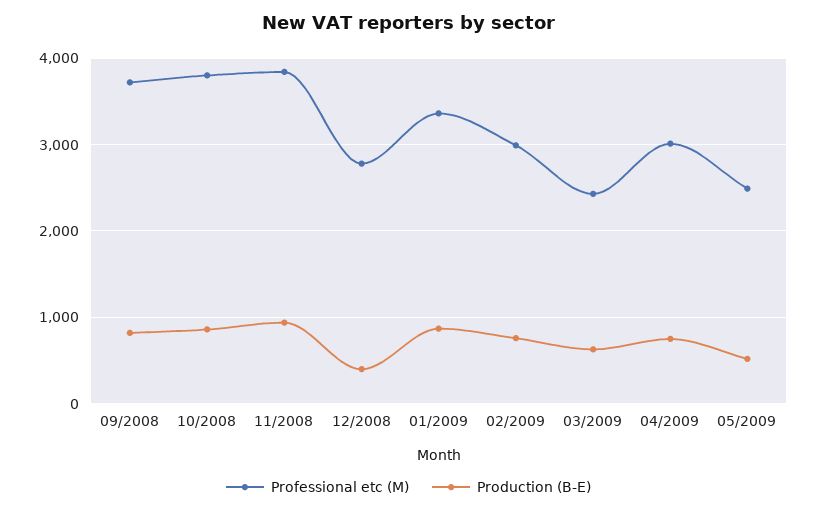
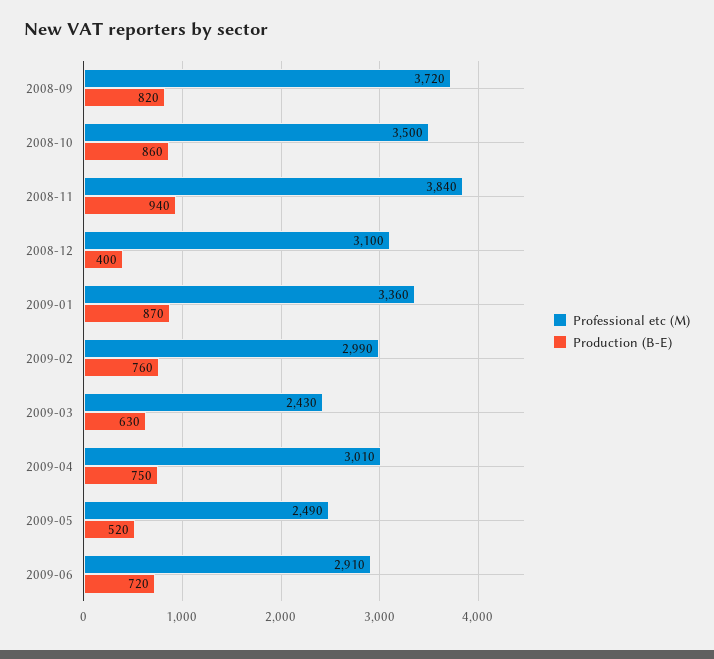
Professional etc (M), 10/2008: 3800 -> 3500
Professional etc (M), 12/2008: 2800 -> 3100
Professional etc (M), 2009-06: none -> 2910
Production (B-E), 2009-06: none -> 720

